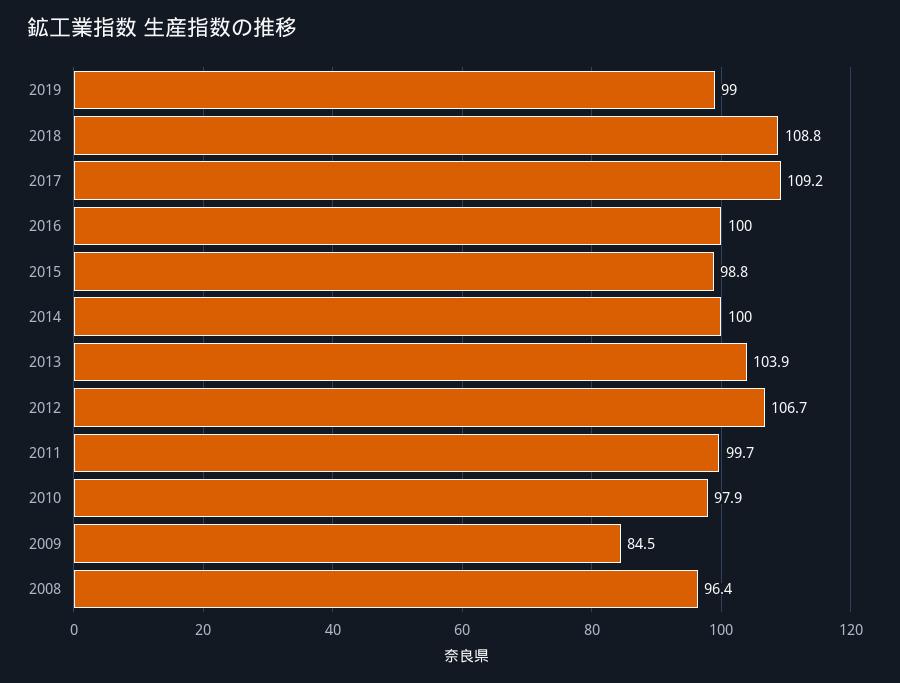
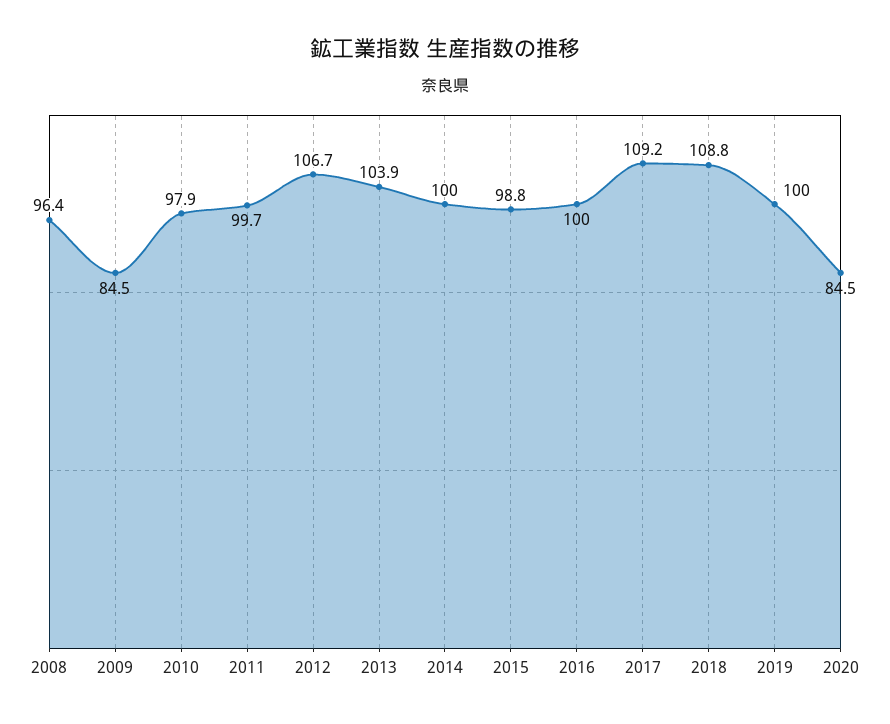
2019: 99 -> 100
2020: none -> 84.5

